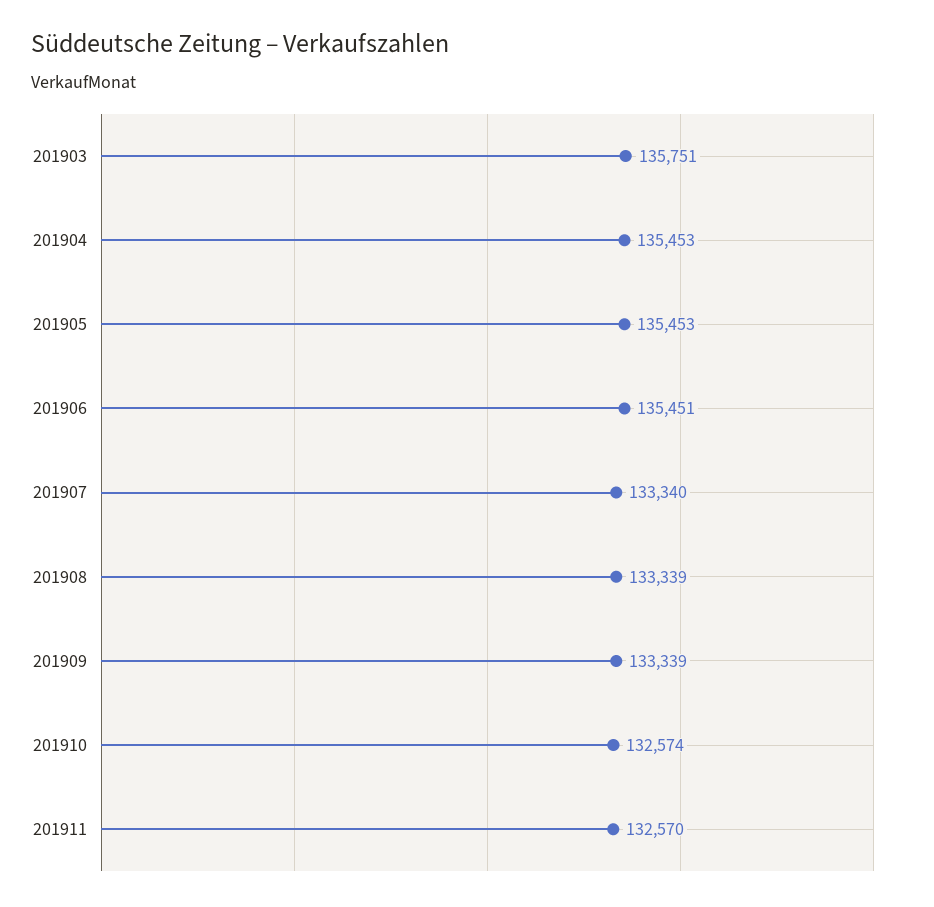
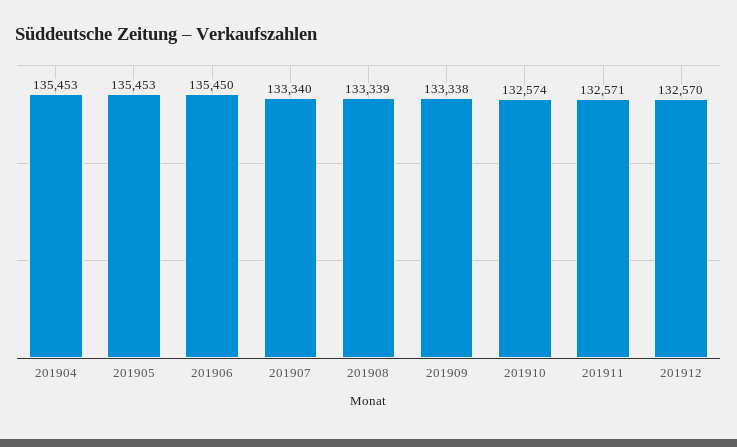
201903: 135751 -> none
201906: 135451 -> 135450
201909: 133339 -> 133338
201911: 132570 -> 132571
201912: none -> 132570

